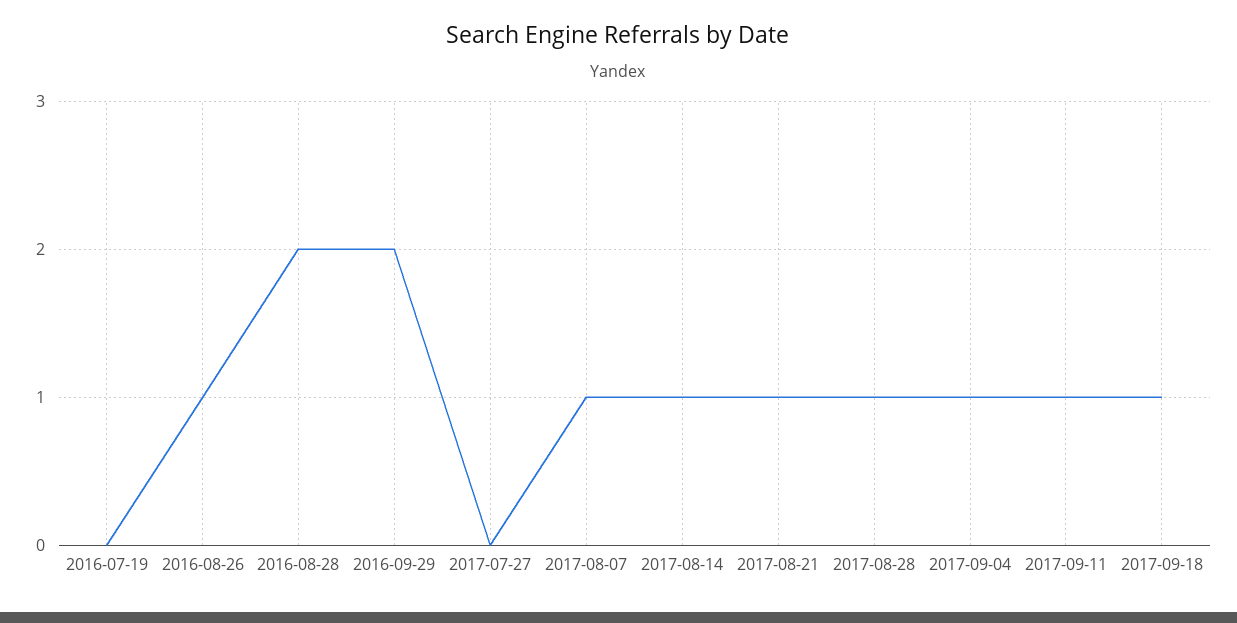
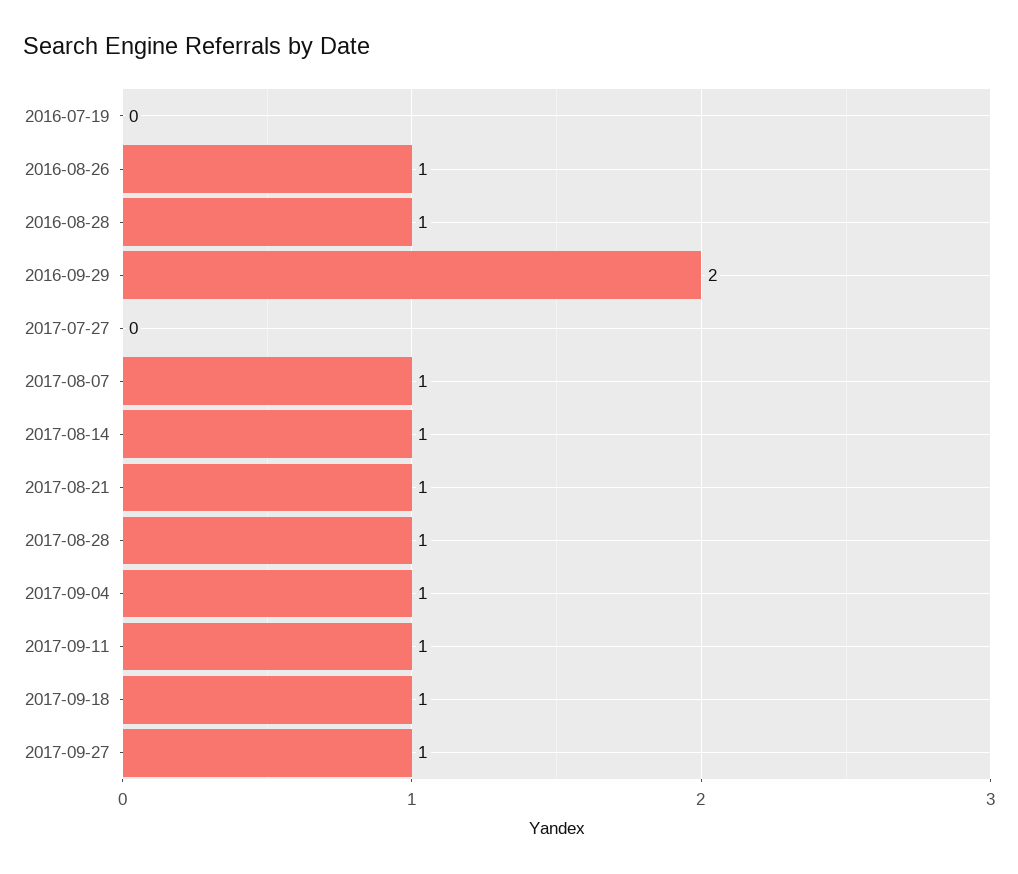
2016-08-28: 2 -> 1
2017-09-27: none -> 1

